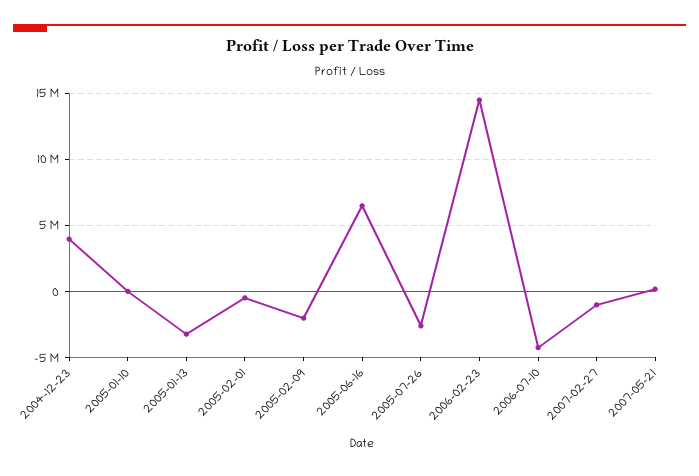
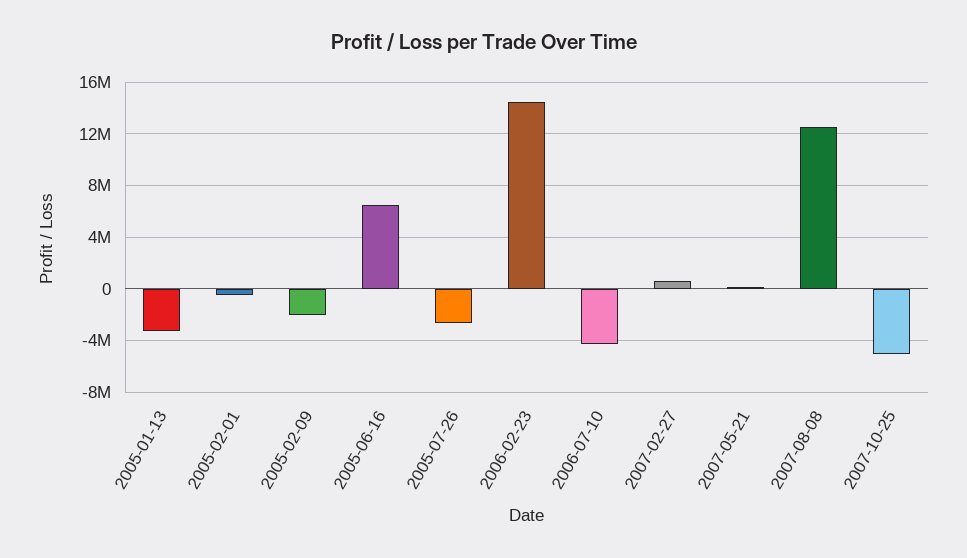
2004-12-23: 4000000 -> none
2005-01-10: 0 -> none
2007-02-27: -1000000 -> 500000
2007-08-08: none -> 12500000
2007-10-25: none -> -5000000

